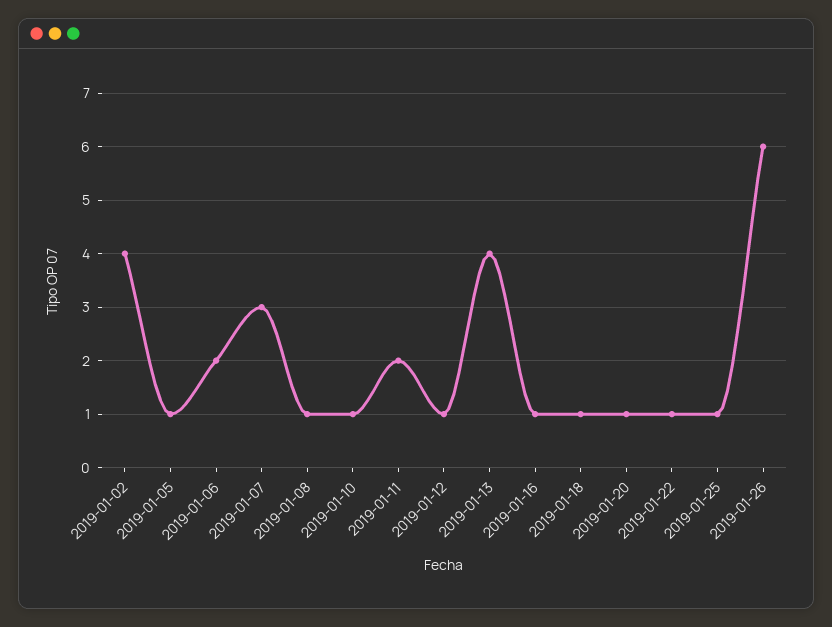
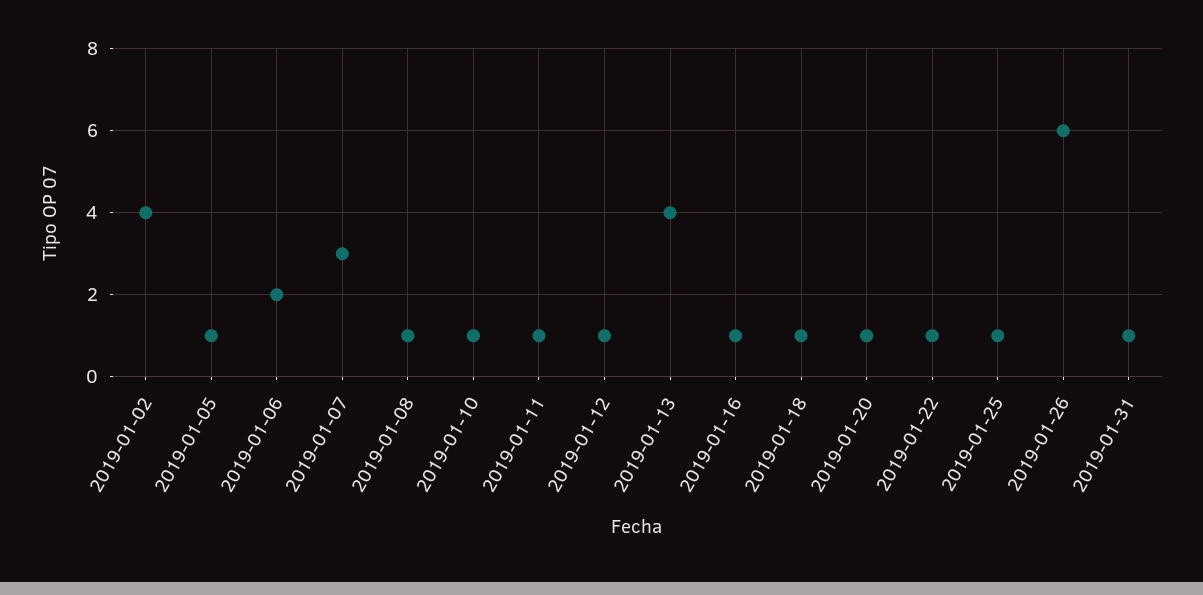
2019-01-11: 2 -> 1
2019-01-31: none -> 1

